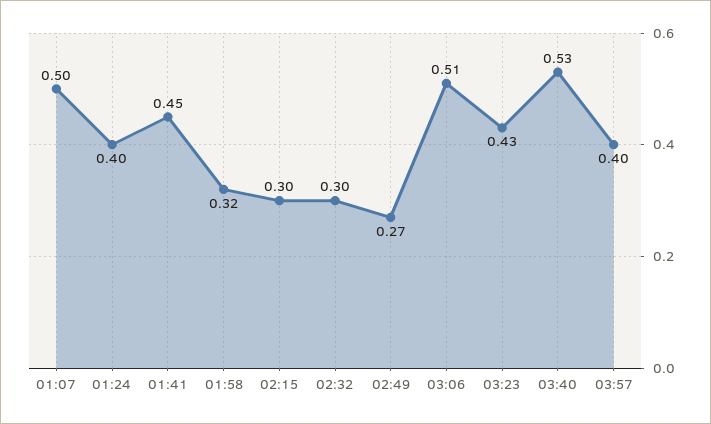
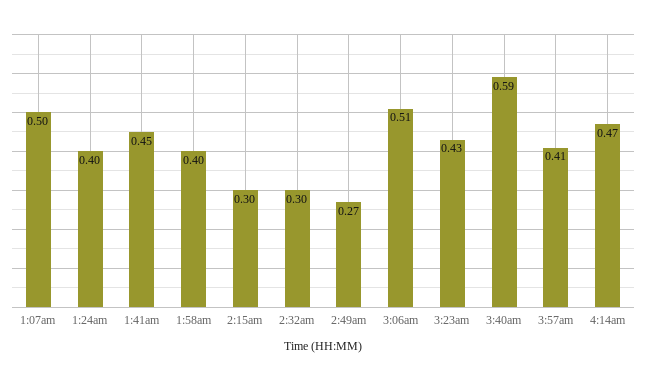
01:58: 0.32 -> 0.4
03:40: 0.53 -> 0.59
03:57: 0.4 -> 0.41
4:14am: none -> 0.47

